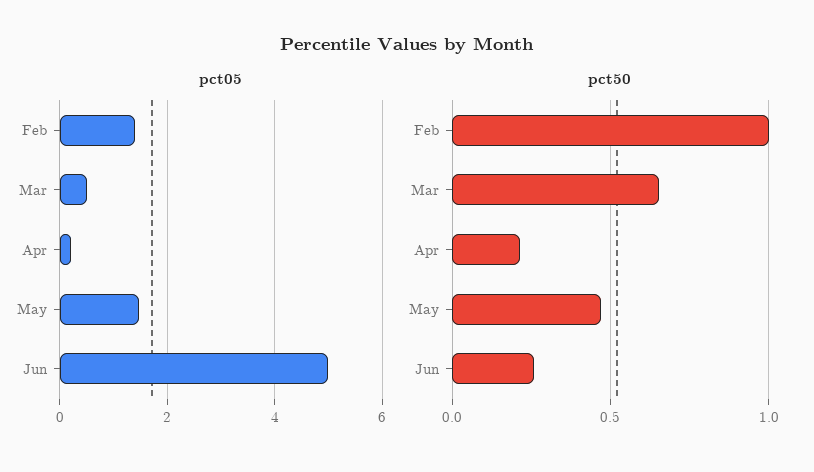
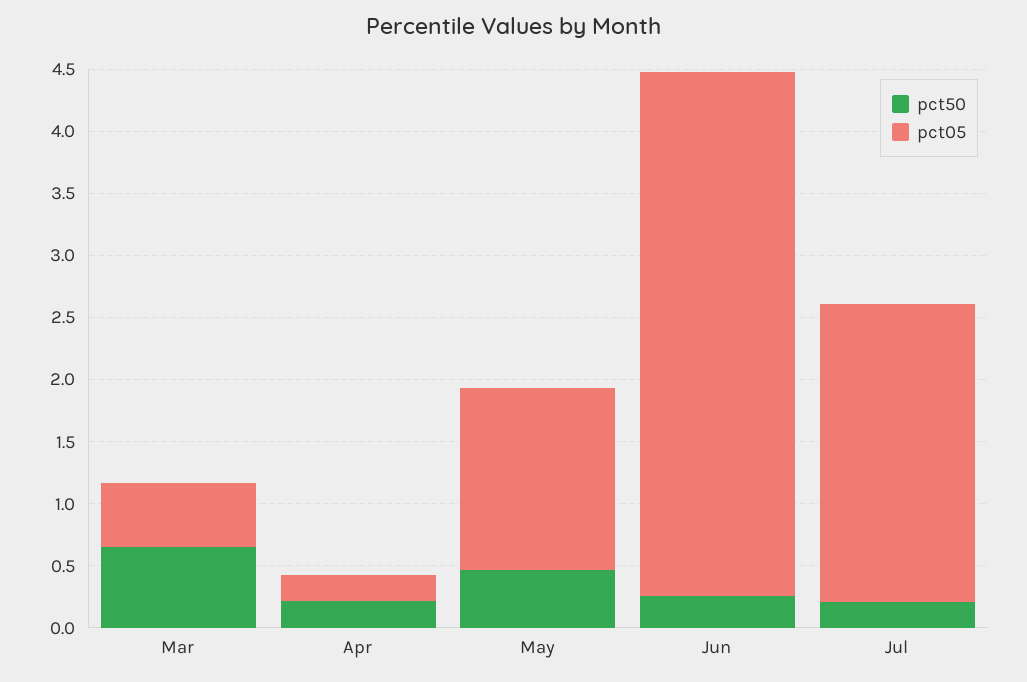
pct05, Feb: 1.4 -> none
pct05, Jun: 5 -> 4.2
pct50, Feb: 1 -> none
pct50, Jul: none -> 0.2
pct05, Jul: none -> 2.4

